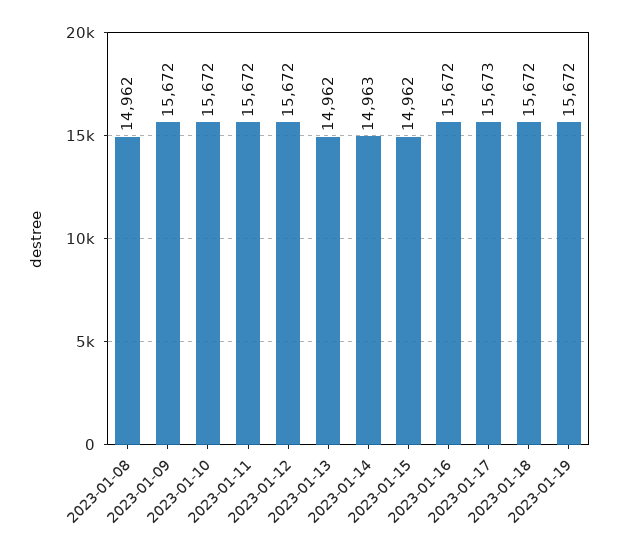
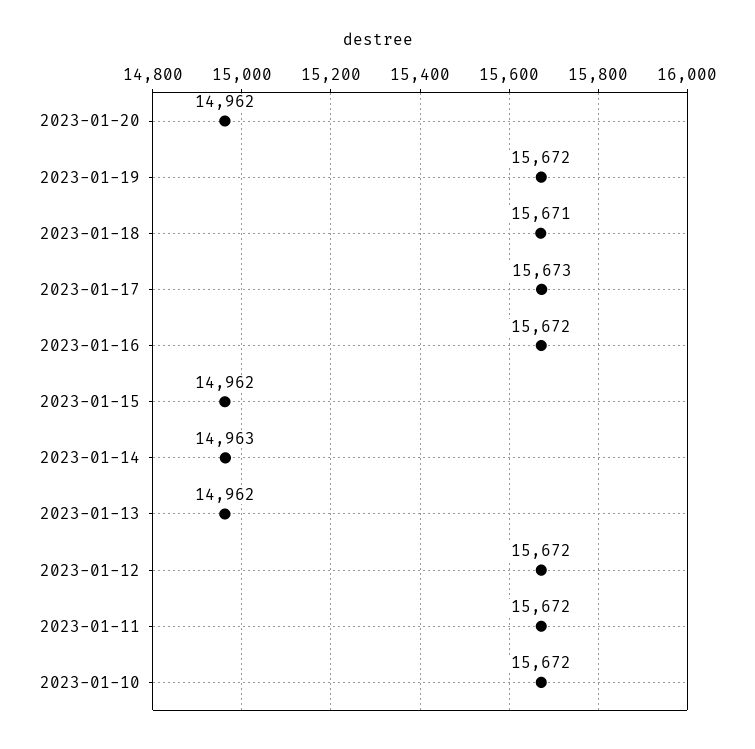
2023-01-08: 14962 -> none
2023-01-09: 15672 -> none
2023-01-18: 15672 -> 15671
2023-01-20: none -> 14962

